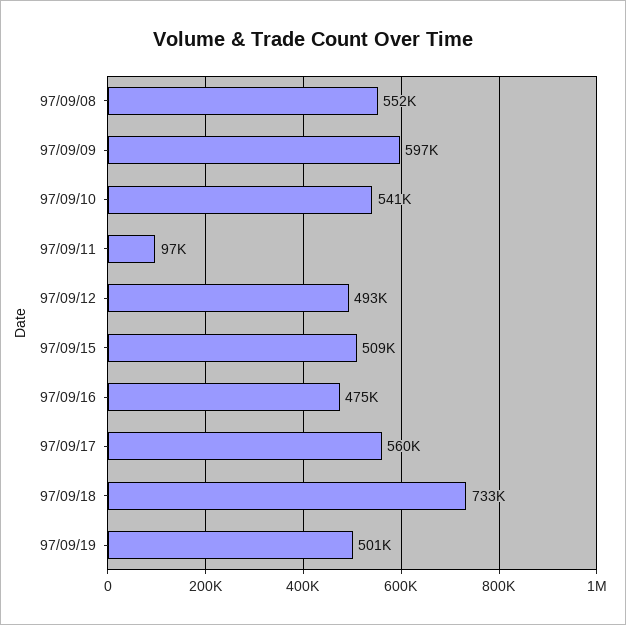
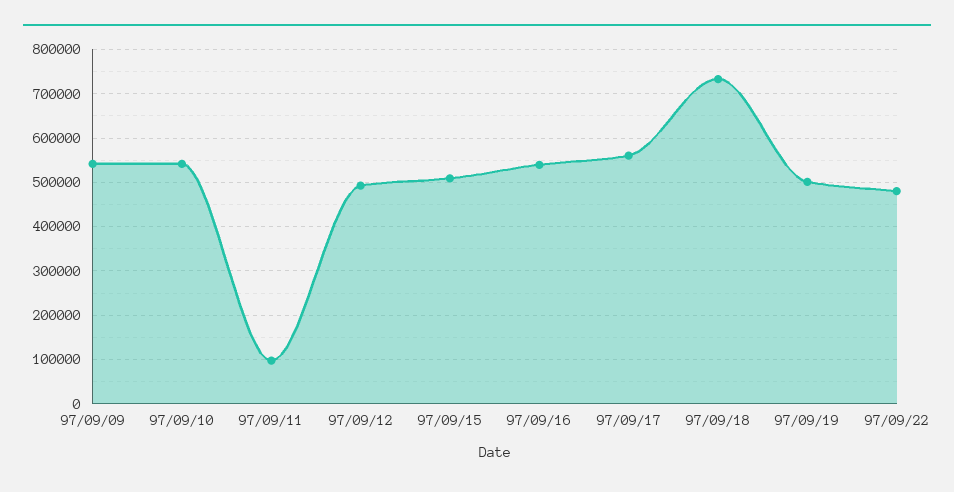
97/09/08: 552000 -> none
97/09/09: 597000 -> 540000
97/09/16: 475000 -> 540000
97/09/22: none -> 480000

